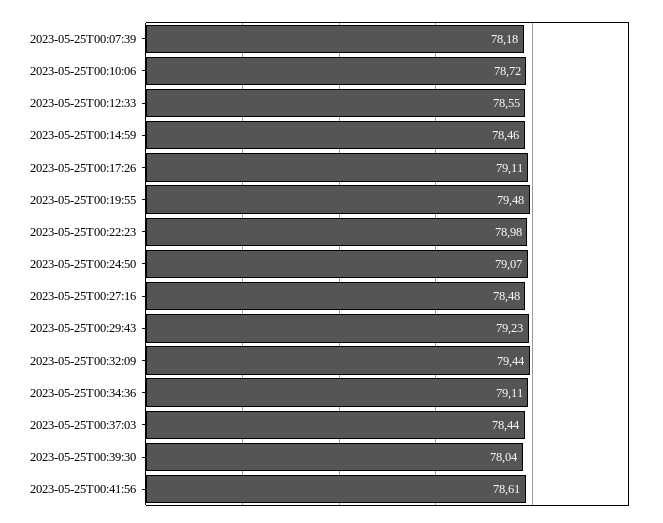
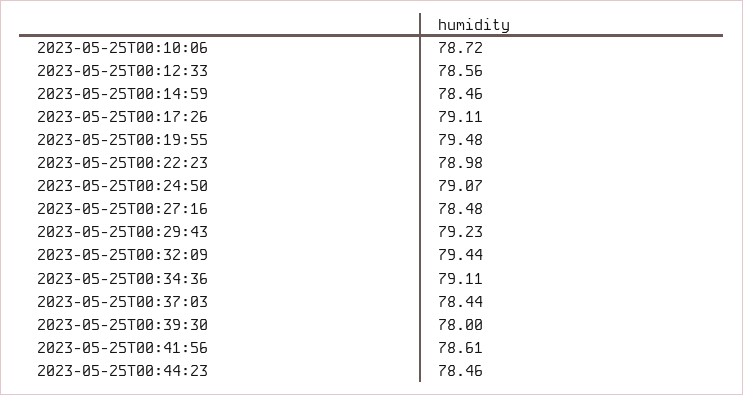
2023-05-25T00:07:39: 78.18 -> none
2023-05-25T00:12:33: 78.55 -> 78.56
2023-05-25T00:39:30: 78.04 -> 78
2023-05-25T00:44:23: none -> 78.46

